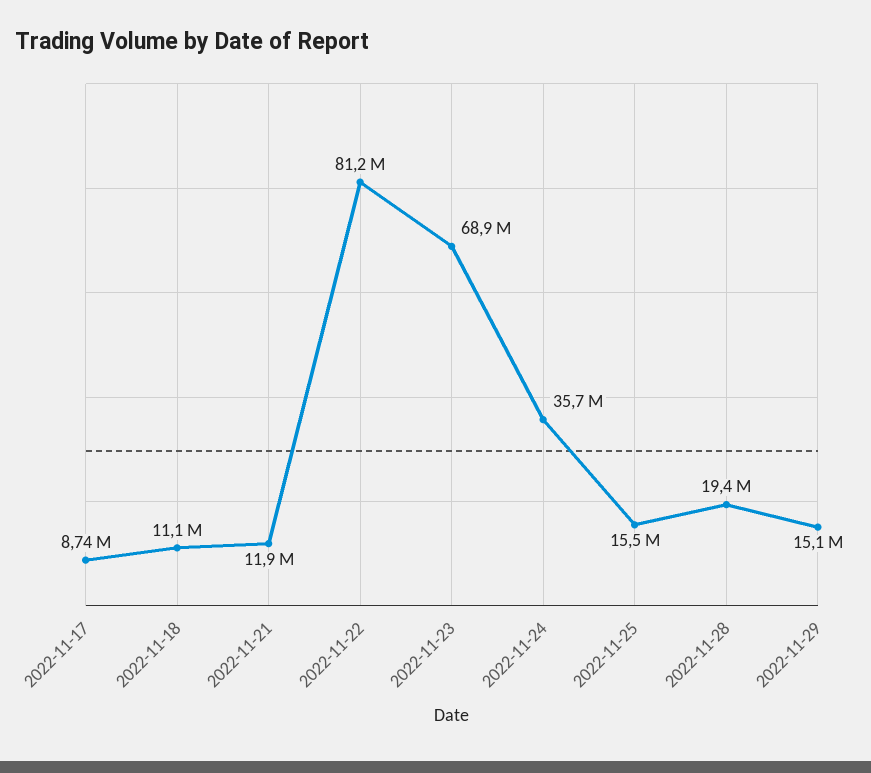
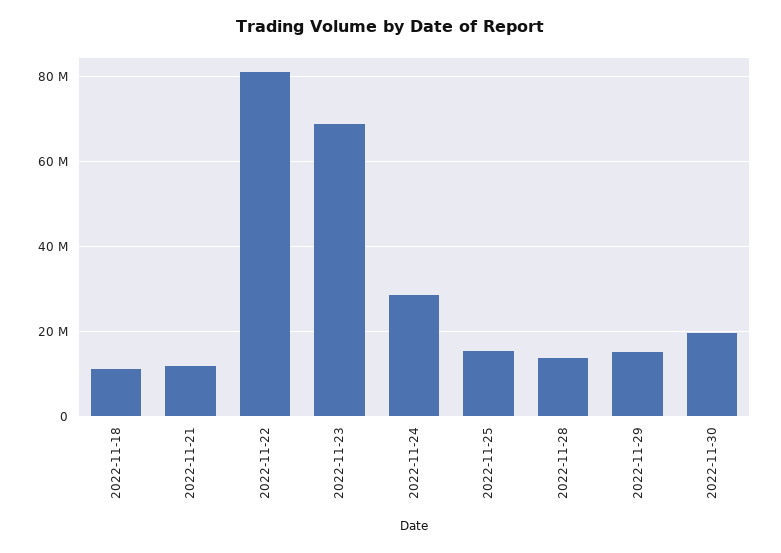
2022-11-17: 8740000 -> none
2022-11-24: 35700000 -> 28000000
2022-11-28: 19400000 -> 14000000
2022-11-30: none -> 20000000

